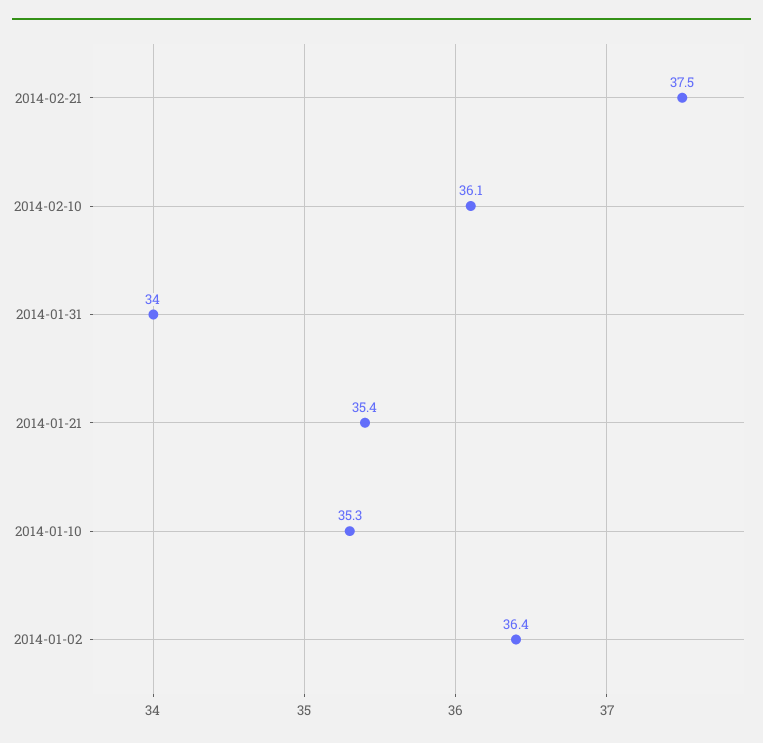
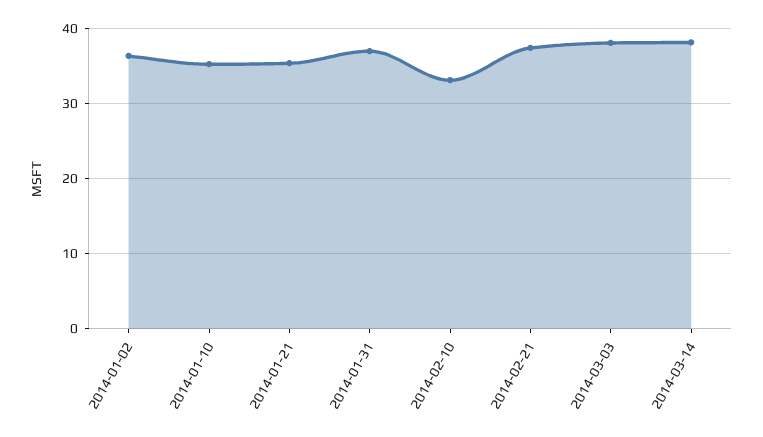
2014-02-10: 36.1 -> 33
2014-01-31: 34 -> 37
2014-03-03: none -> 38
2014-03-14: none -> 38

